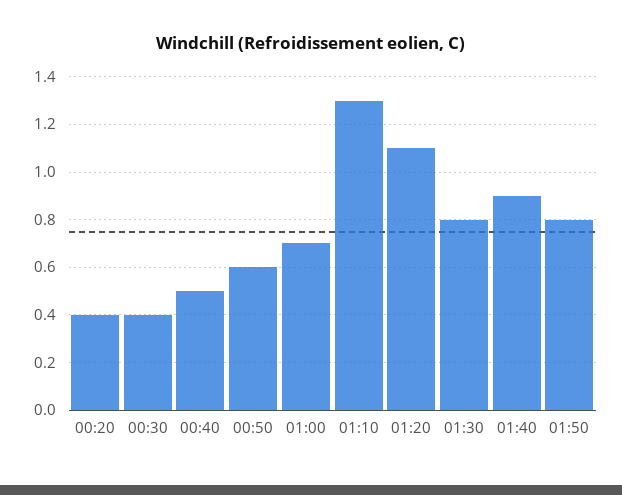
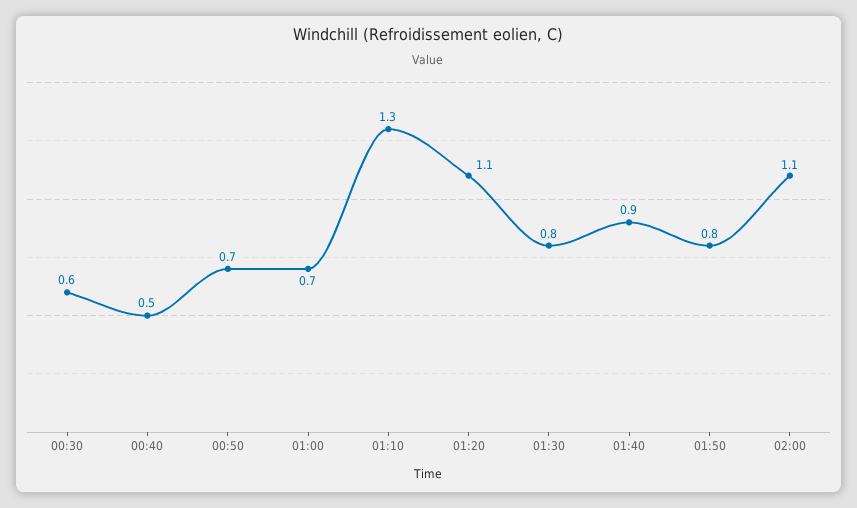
00:20: 0.4 -> none
00:30: 0.4 -> 0.6
00:50: 0.6 -> 0.7
02:00: none -> 1.1

